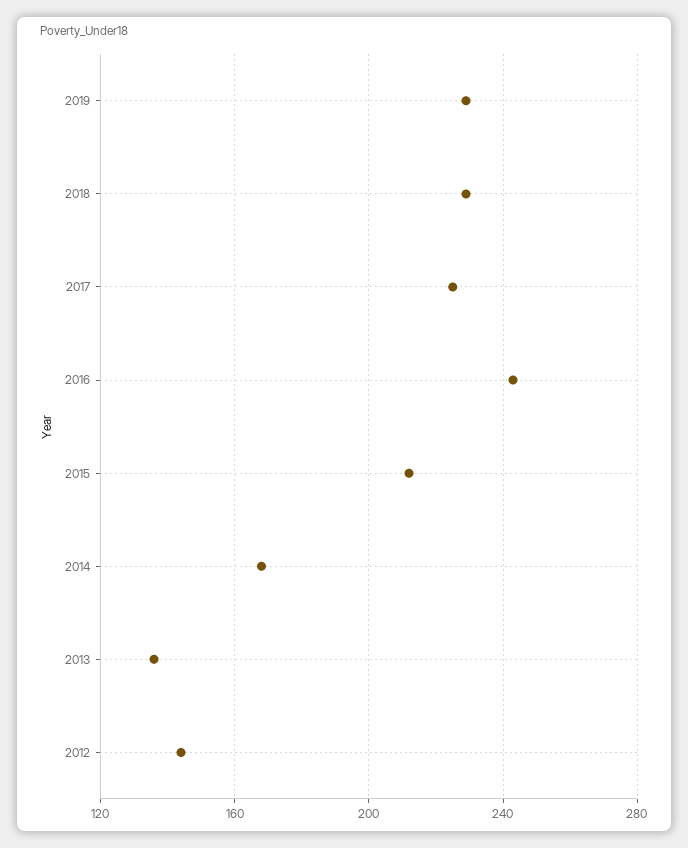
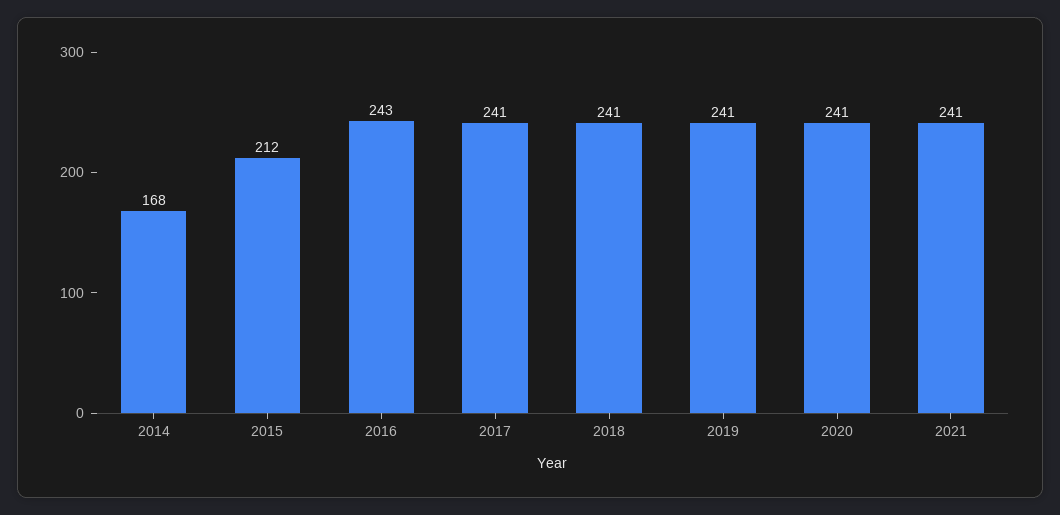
2019: 230 -> 241
2018: 230 -> 241
2017: 225 -> 241
2013: 135 -> none
2012: 145 -> none
2020: none -> 241
2021: none -> 241

